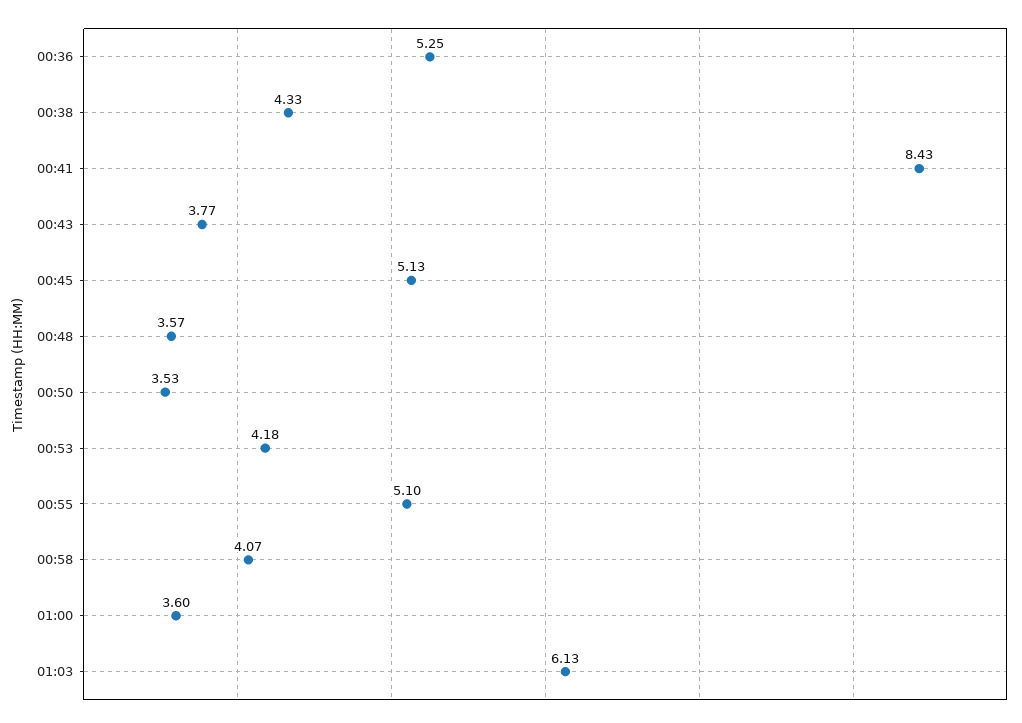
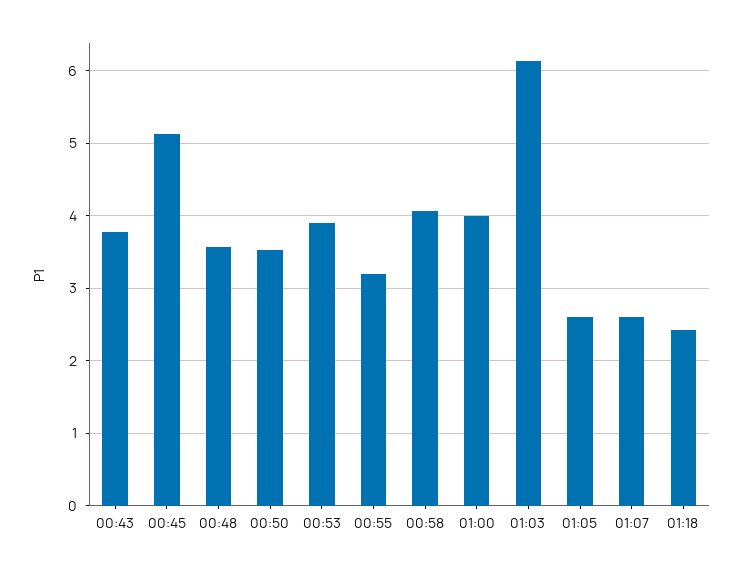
00:36: 5.25 -> none
00:38: 4.33 -> none
00:41: 8.43 -> none
00:53: 4.18 -> 3.9
00:55: 5.1 -> 3.2
01:00: 3.6 -> 4
01:05: none -> 2.6
01:07: none -> 2.6
01:18: none -> 2.4

